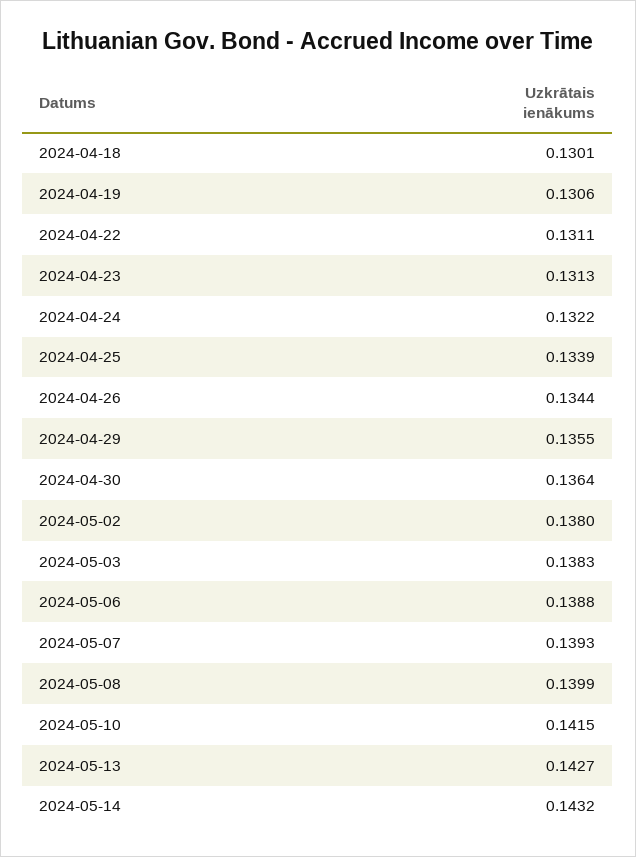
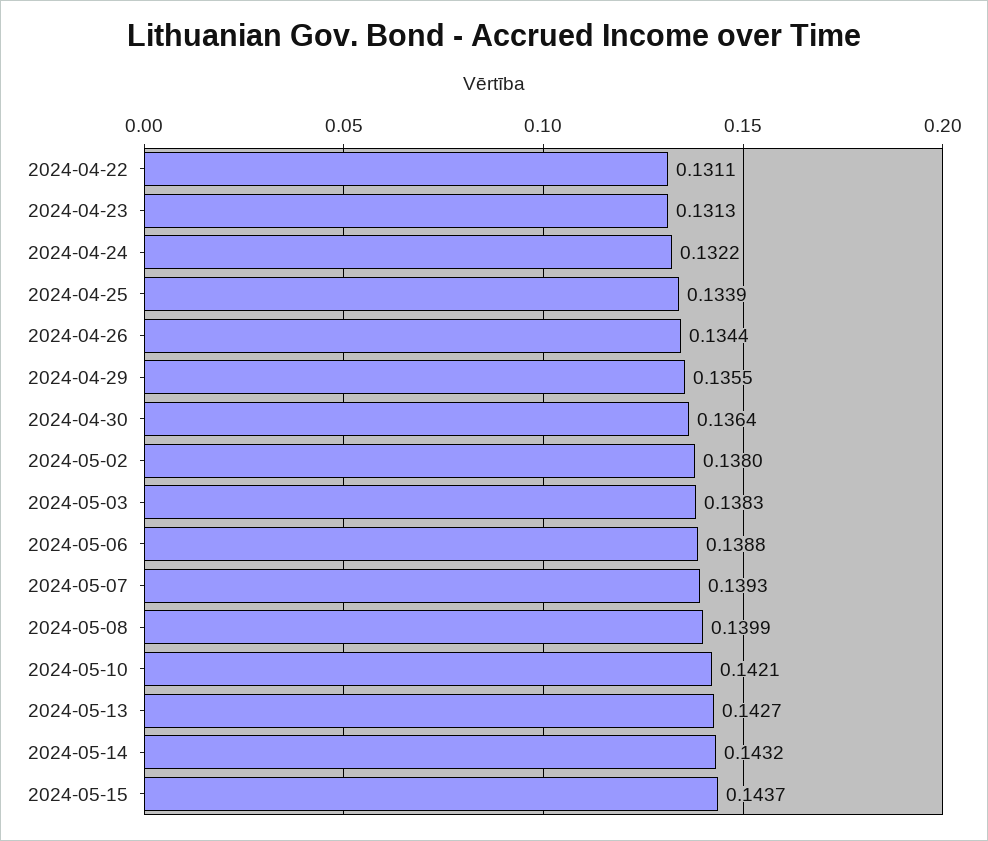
2024-04-18: 0.1301 -> none
2024-04-19: 0.1306 -> none
2024-05-10: 0.1415 -> 0.1421
2024-05-15: none -> 0.1437

